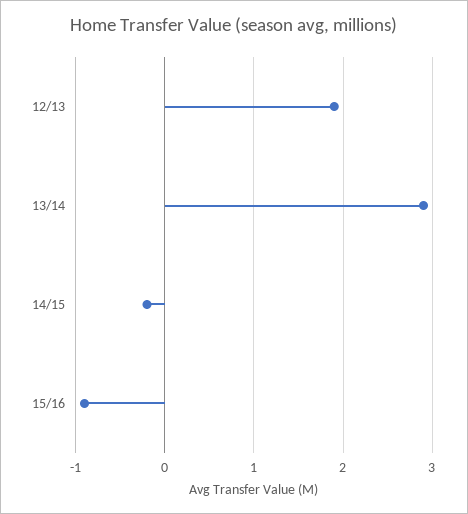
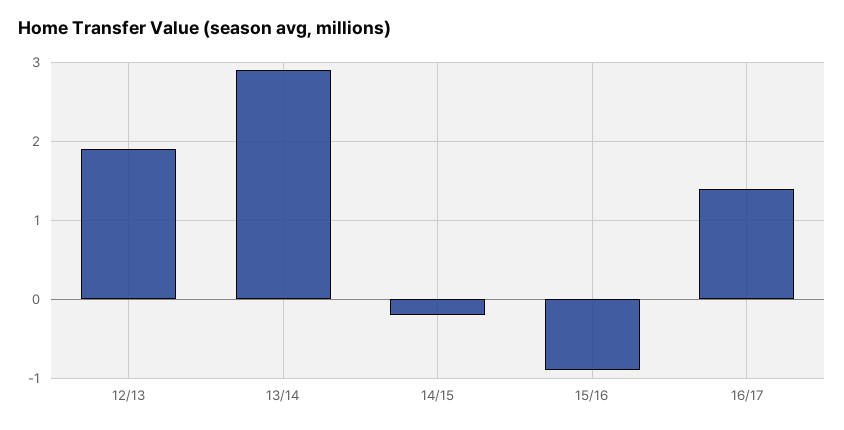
16/17: none -> 1.4

